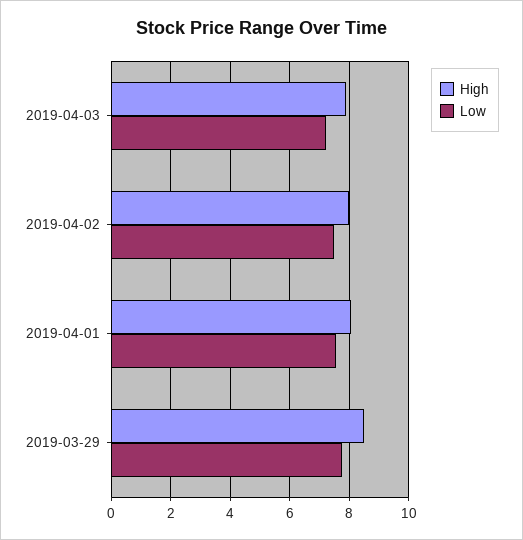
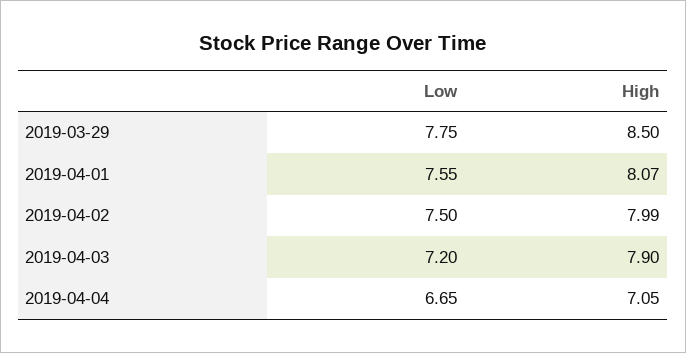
Low, 2019-04-04: none -> 6.65
High, 2019-04-04: none -> 7.05

